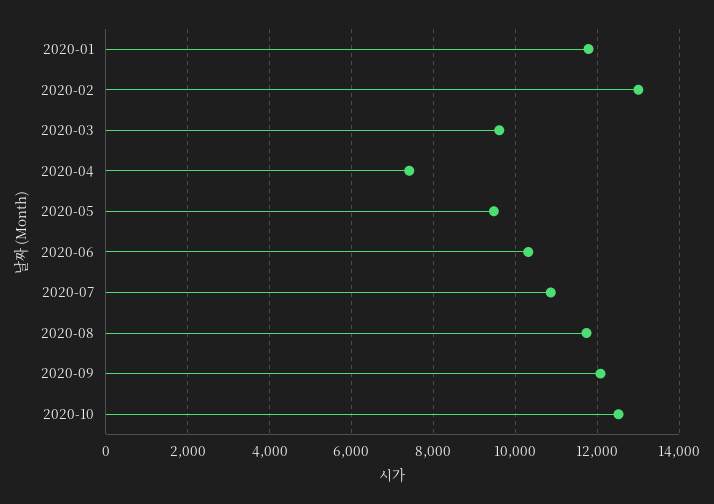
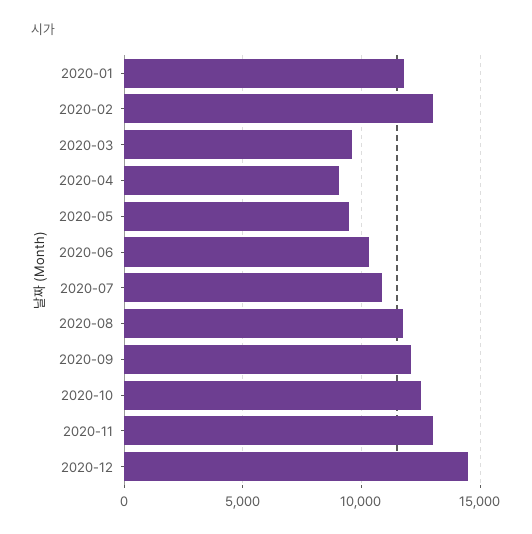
2020-04: 7400 -> 9000
2020-11: none -> 13000
2020-12: none -> 14500

